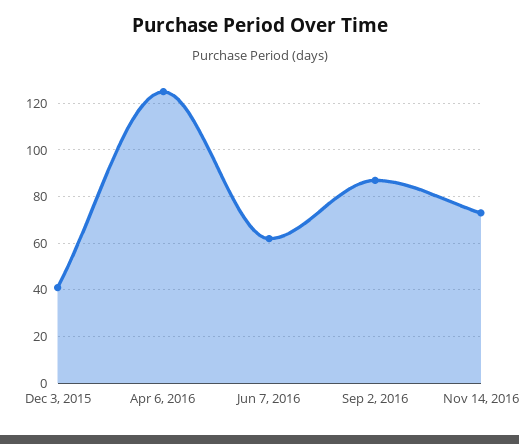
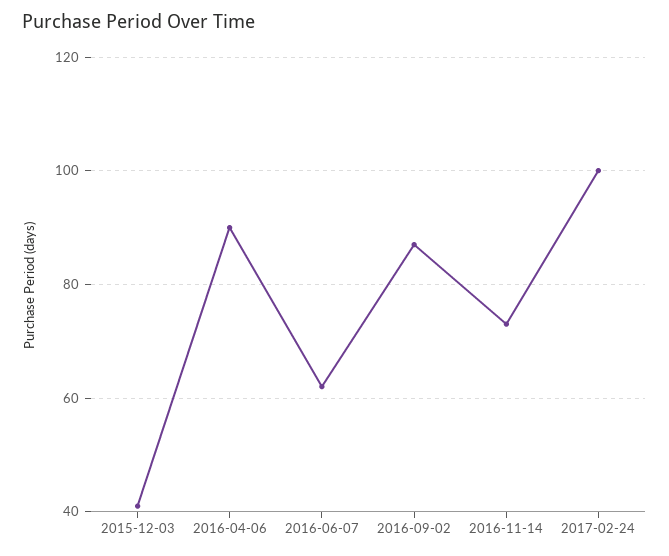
Apr 6, 2016: 125 -> 90
2017-02-24: none -> 100

